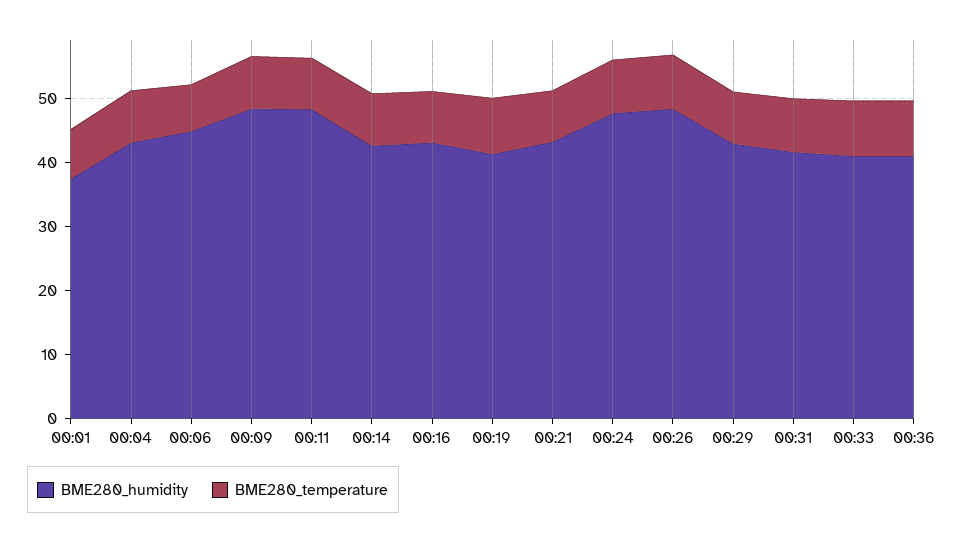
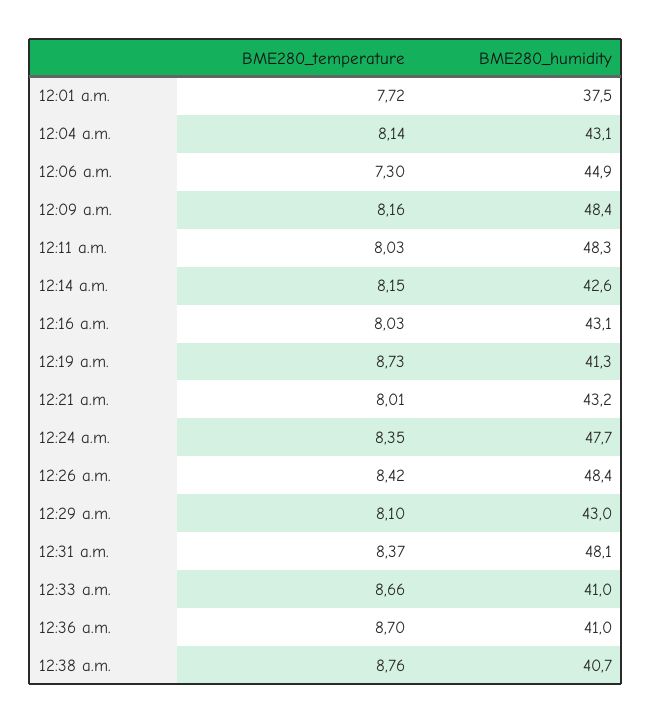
BME280_humidity, 00:31: 42 -> 48.1
BME280_temperature, 12:38 a.m.: none -> 8.76
BME280_humidity, 12:38 a.m.: none -> 40.7

